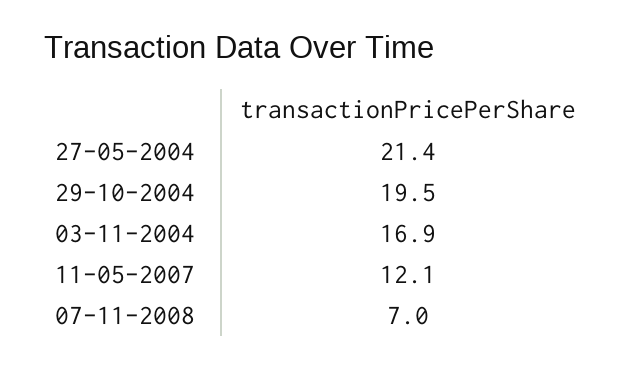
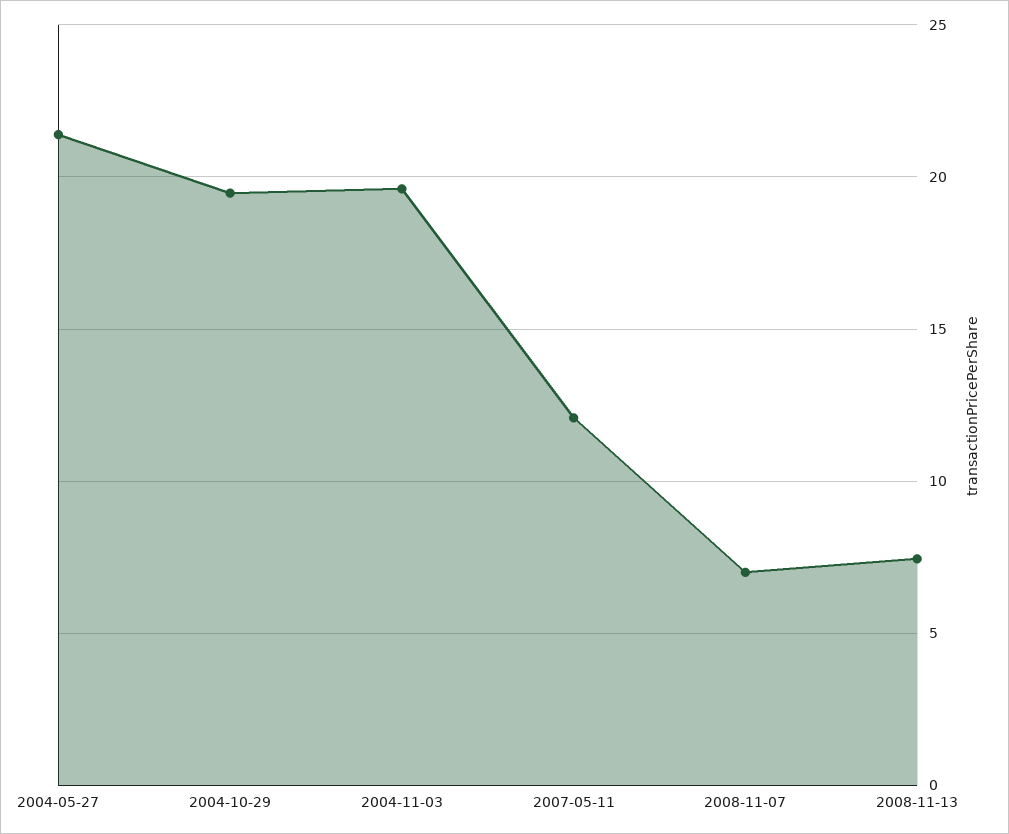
03-11-2004: 16.9 -> 19.5
2008-11-13: none -> 7.5

